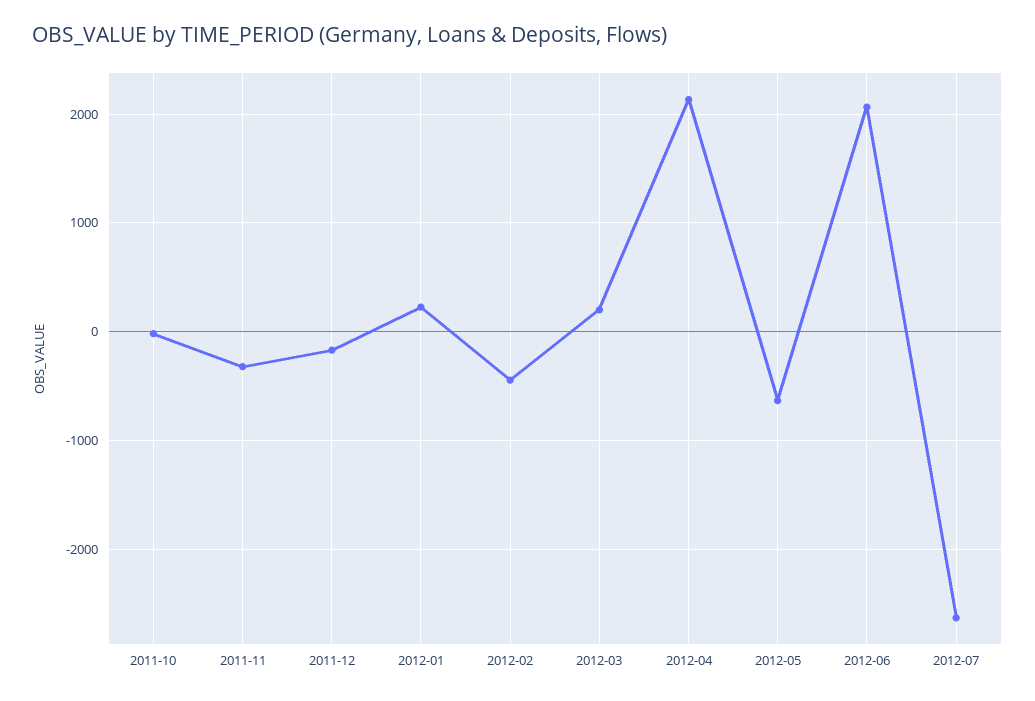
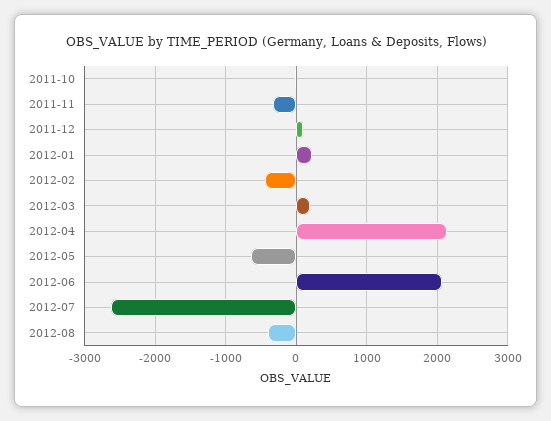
2011-12: -200 -> 100
2012-08: none -> -400

